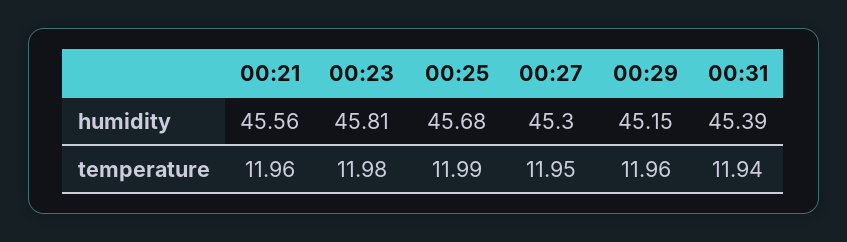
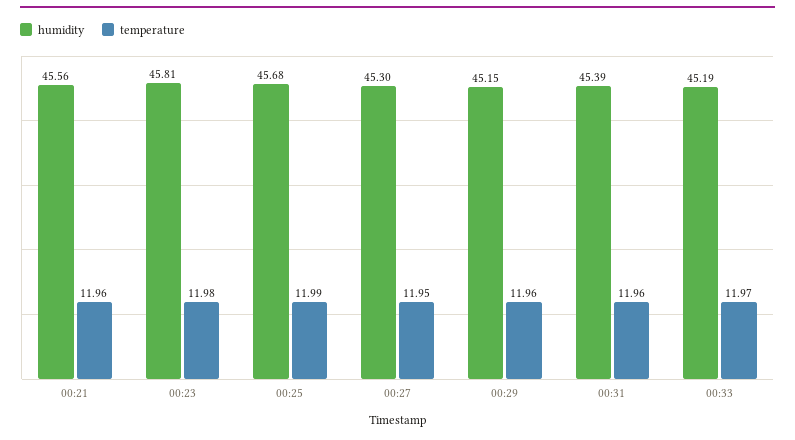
temperature, 00:31: 11.94 -> 11.96
humidity, 00:33: none -> 45.19
temperature, 00:33: none -> 11.97

